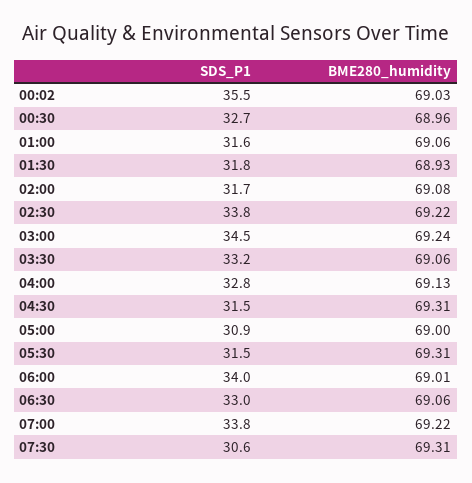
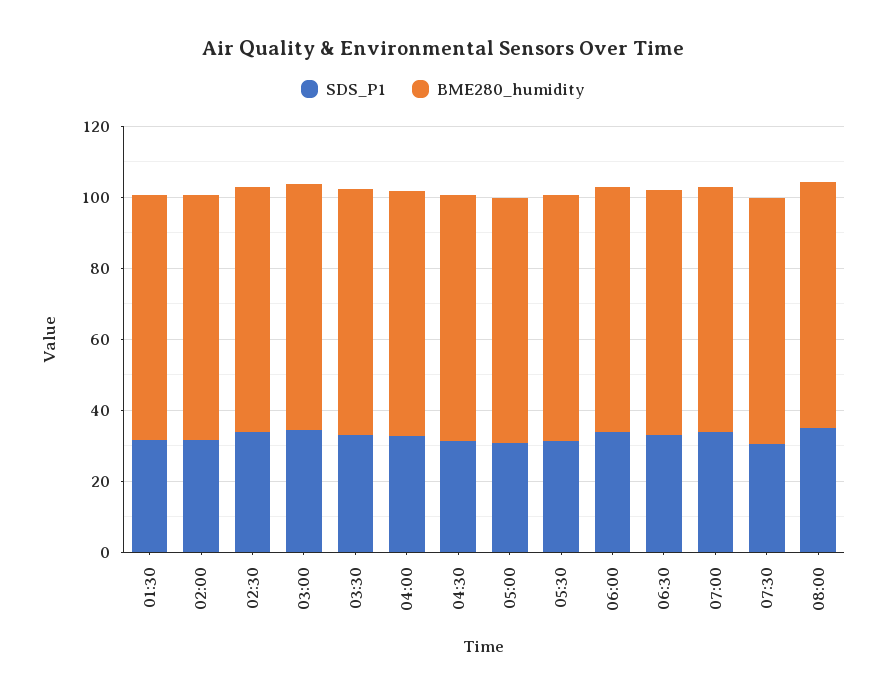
SDS_P1, 00:02: 35.5 -> none
BME280_humidity, 00:02: 69.03 -> none
SDS_P1, 00:30: 32.7 -> none
BME280_humidity, 00:30: 68.96 -> none
SDS_P1, 01:00: 31.6 -> none
BME280_humidity, 01:00: 69.06 -> none
SDS_P1, 08:00: none -> 35
BME280_humidity, 08:00: none -> 70

